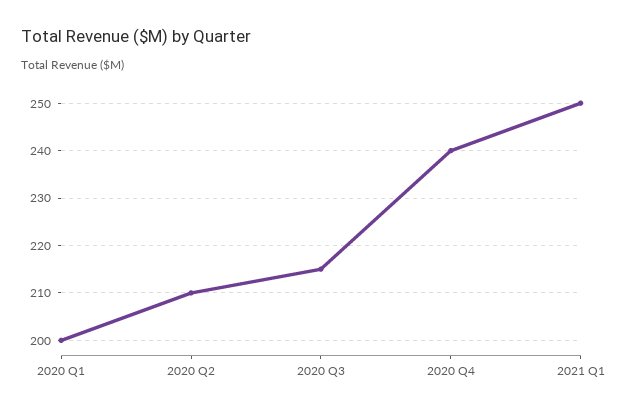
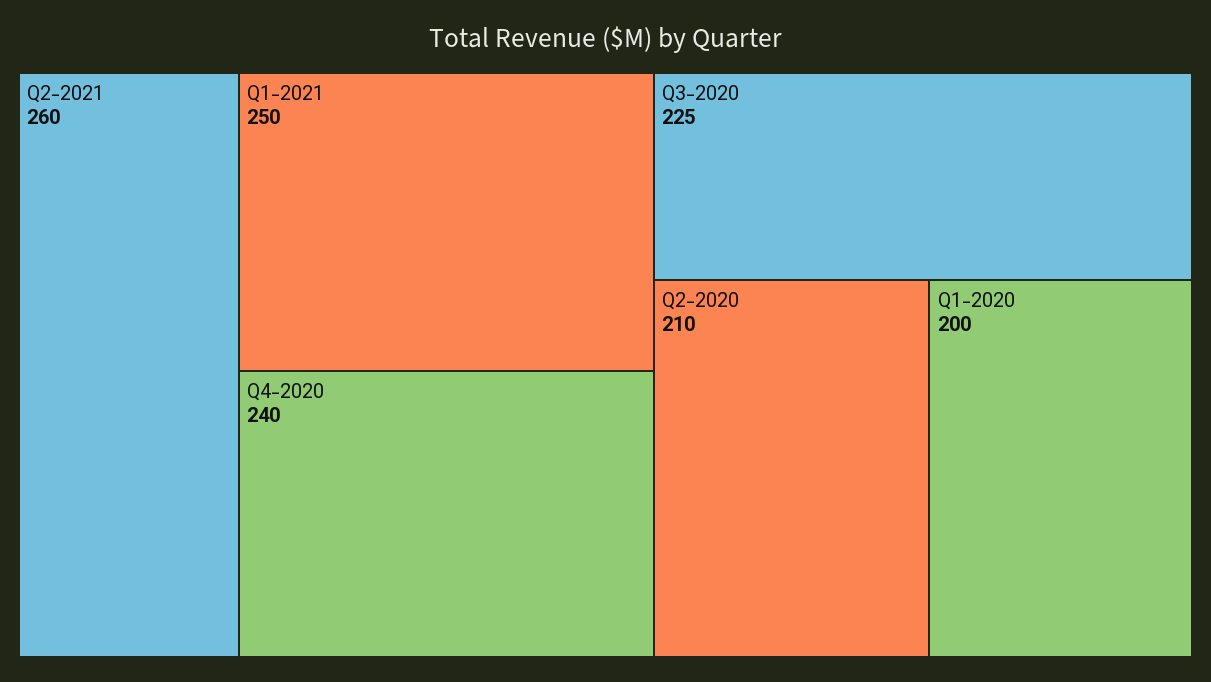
2020 Q3: 215 -> 225
Q2-2021: none -> 260

